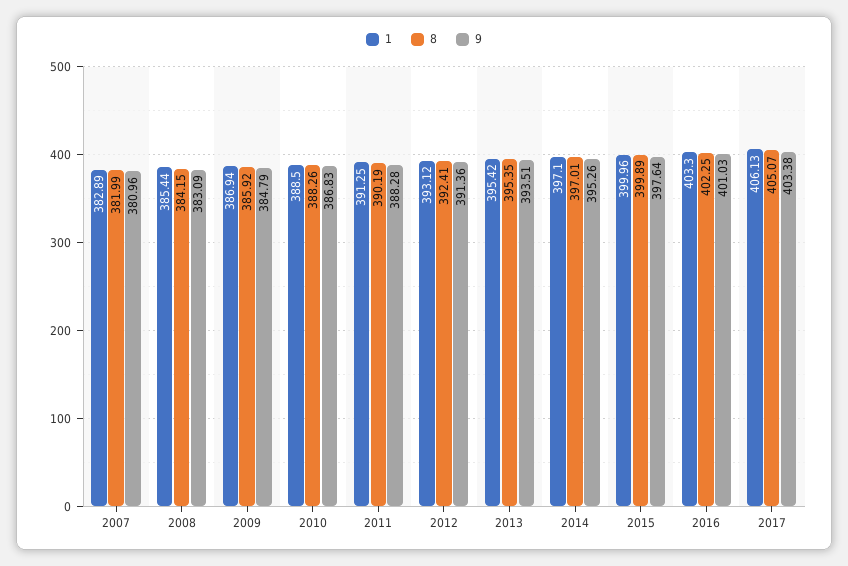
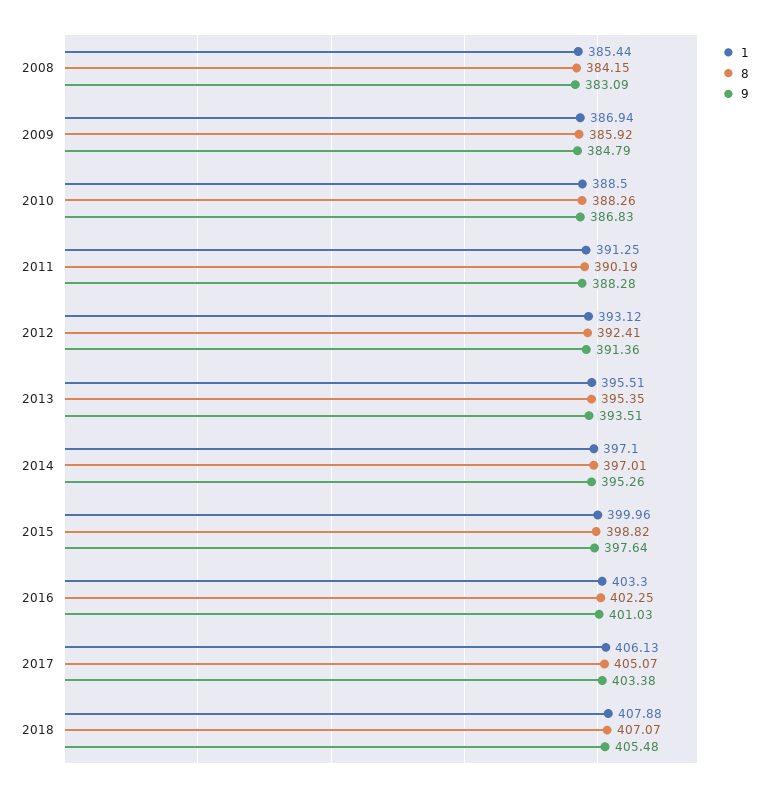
1, 2007: 382.89 -> none
8, 2007: 381.99 -> none
9, 2007: 380.96 -> none
1, 2013: 395.42 -> 395.51
8, 2015: 399.89 -> 398.82
1, 2018: none -> 407.88
8, 2018: none -> 407.07
9, 2018: none -> 405.48

